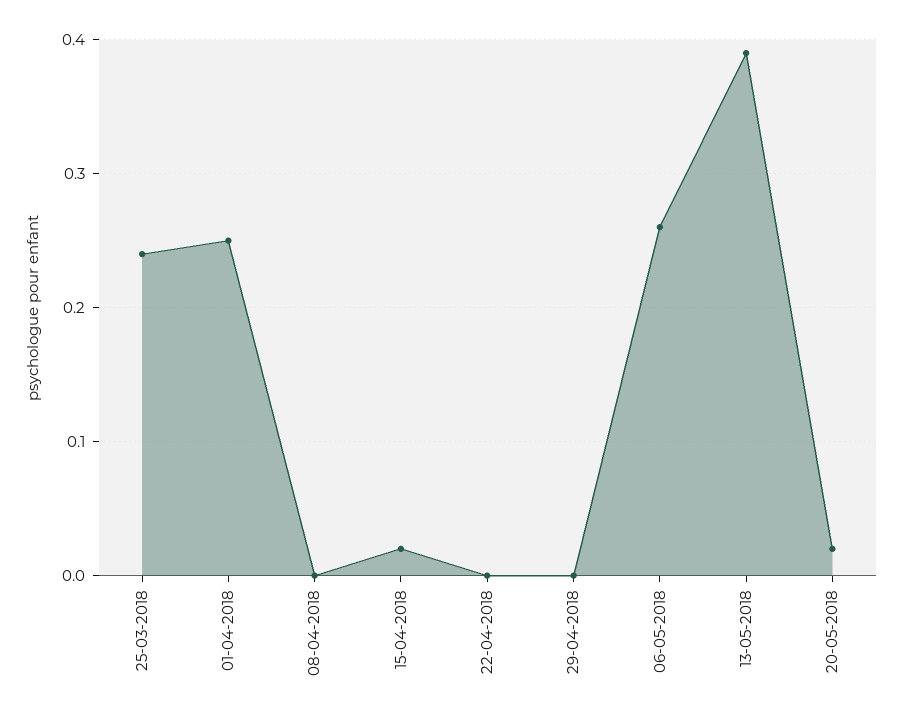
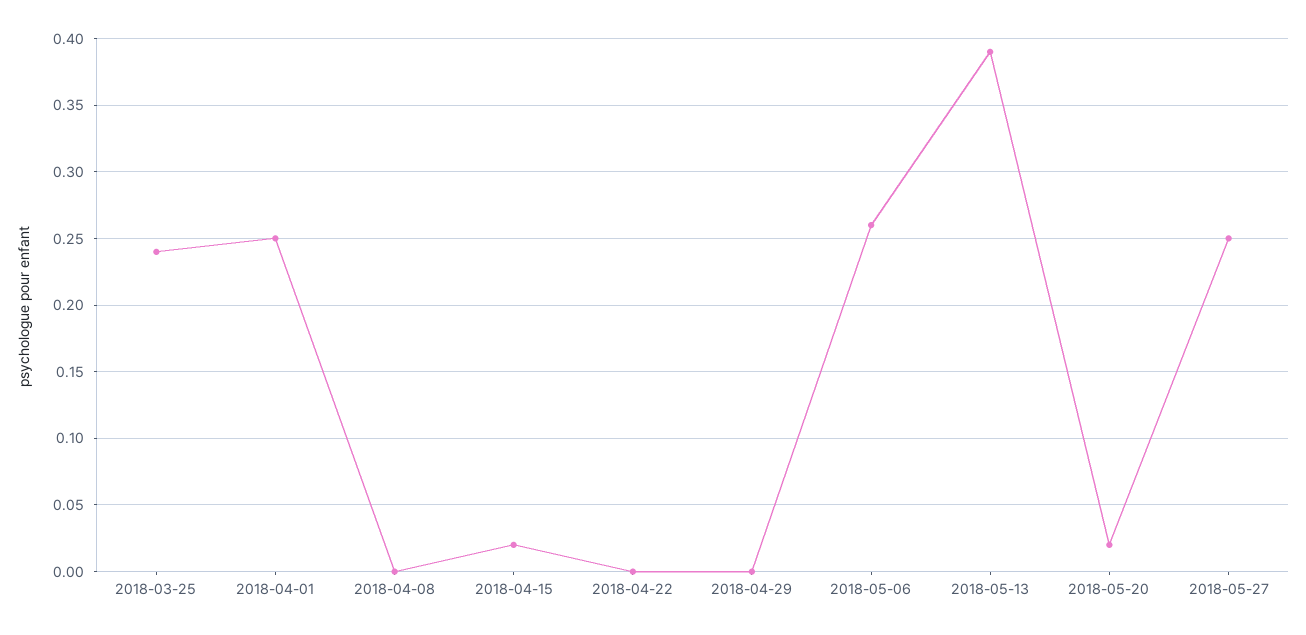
2018-05-27: none -> 0.25

